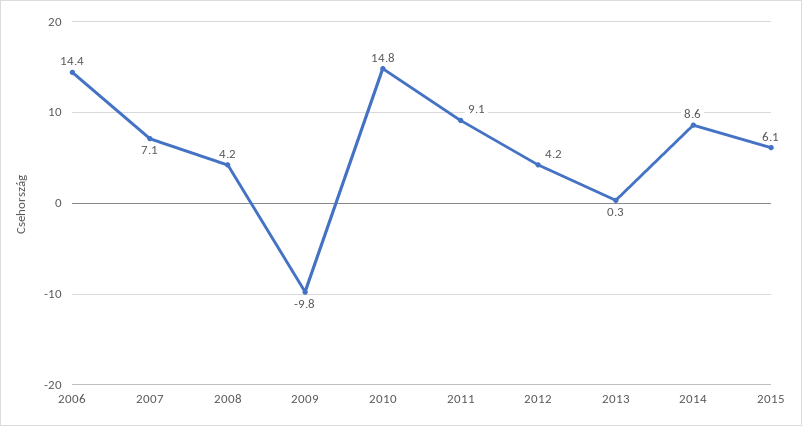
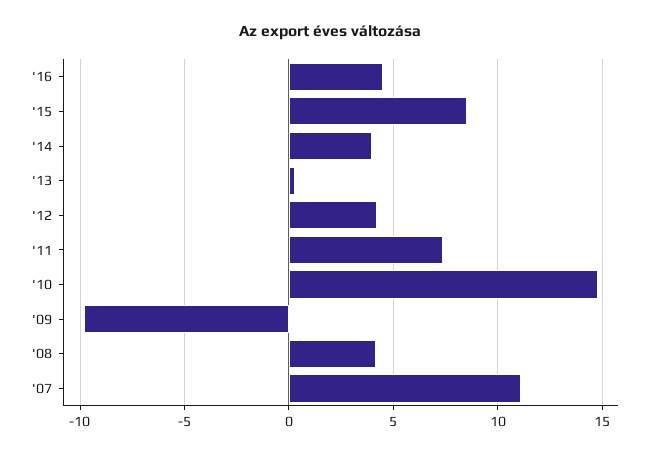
2006: 14.4 -> none
2007: 7.1 -> 11
2011: 9.1 -> 7.5
2014: 8.6 -> 4
2015: 6.1 -> 8.5
'16: none -> 4.5

